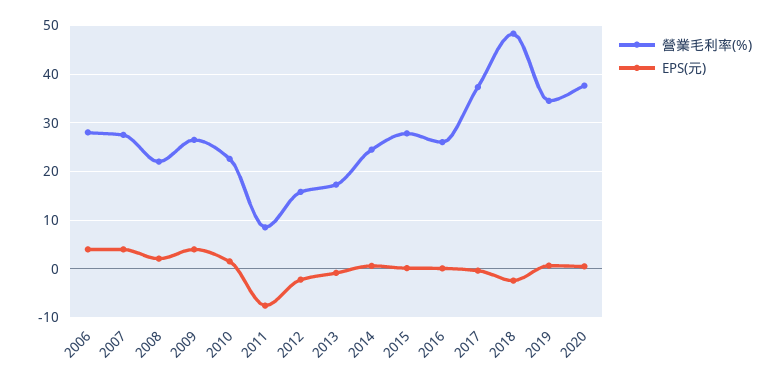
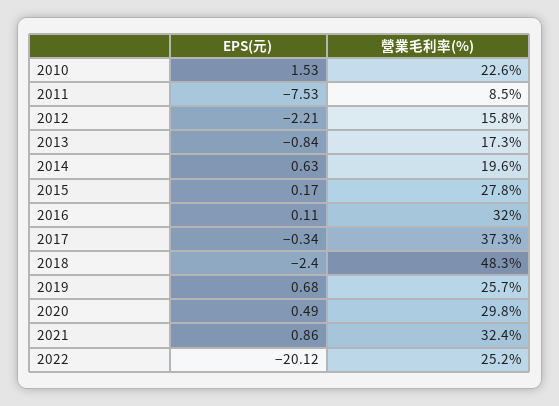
營業毛利率(%), 2006: 28 -> none
EPS(元), 2006: 4 -> none
營業毛利率(%), 2007: 28 -> none
EPS(元), 2007: 4 -> none
營業毛利率(%), 2008: 22 -> none
EPS(元), 2008: 2 -> none
營業毛利率(%), 2009: 26 -> none
EPS(元), 2009: 4 -> none
營業毛利率(%), 2014: 24 -> 19.6
營業毛利率(%), 2016: 26 -> 32
營業毛利率(%), 2019: 34 -> 25.7
營業毛利率(%), 2020: 38 -> 29.8
EPS(元), 2021: none -> 0.86
營業毛利率(%), 2021: none -> 32.4
EPS(元), 2022: none -> -20.12
營業毛利率(%), 2022: none -> 25.2

